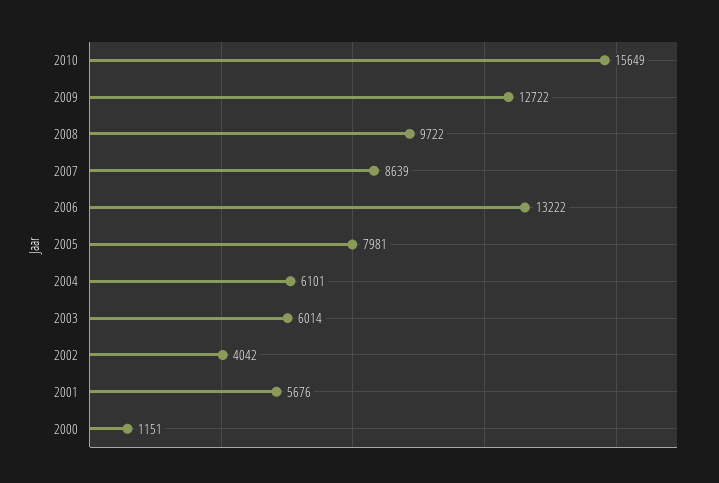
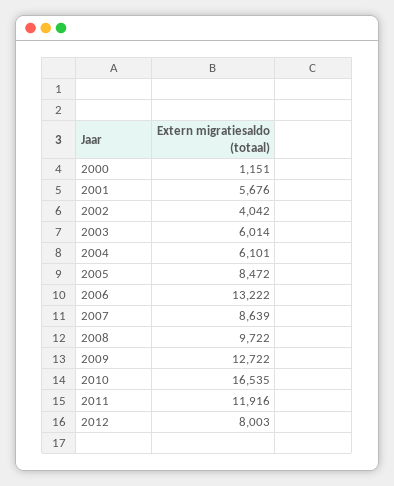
2010: 15649 -> 16535
2005: 7981 -> 8472
2011: none -> 11916
2012: none -> 8003

